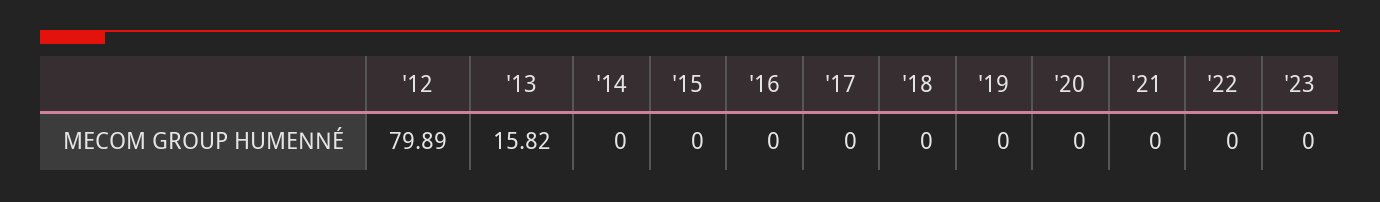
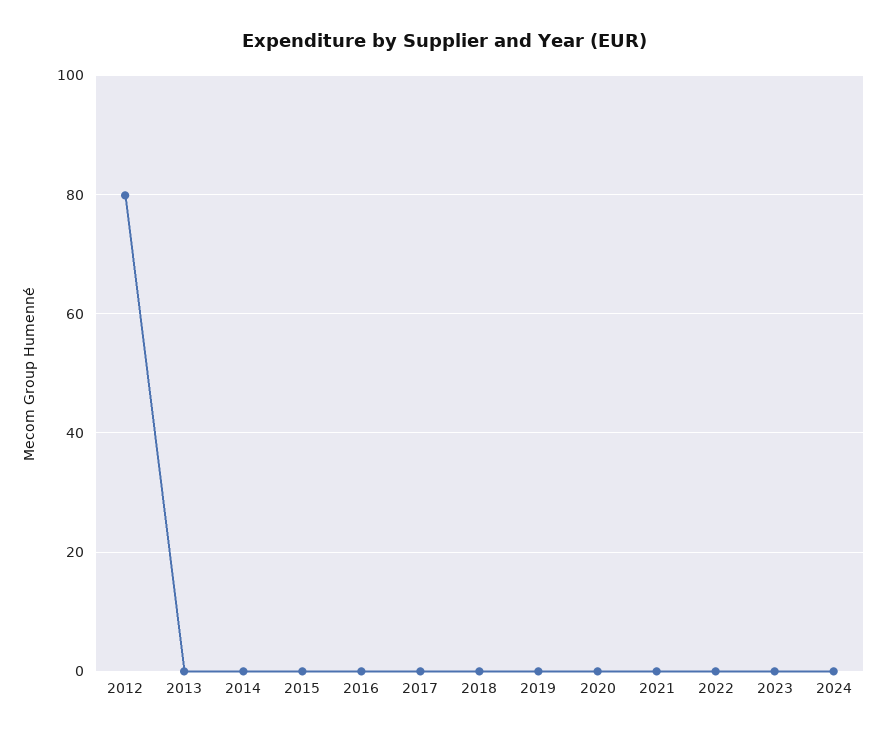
'13: 15.82 -> 0
2024: none -> 0

